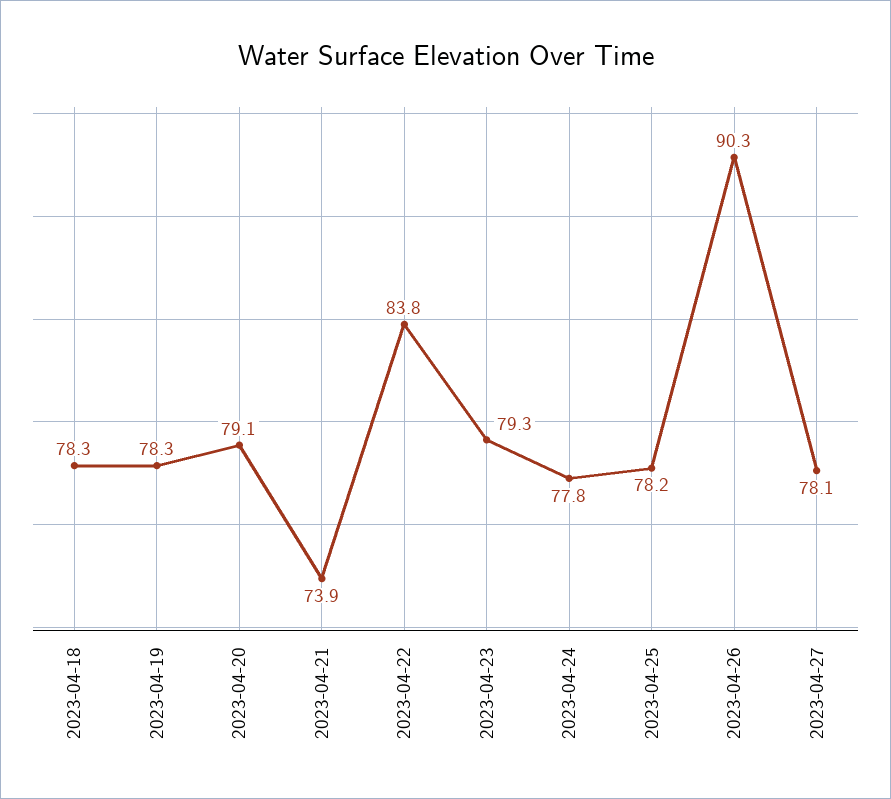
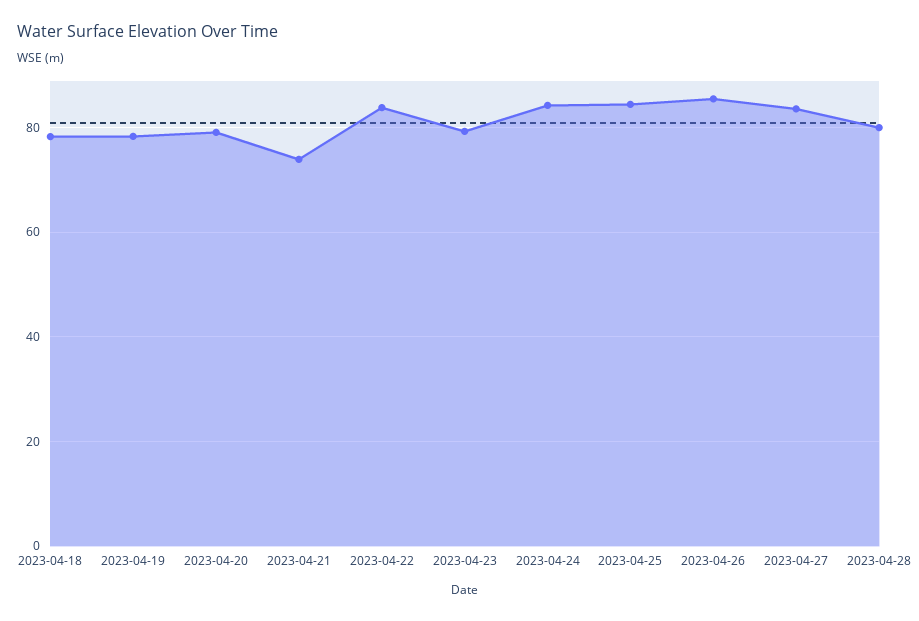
2023-04-24: 77.8 -> 84
2023-04-25: 78.2 -> 84
2023-04-26: 90.3 -> 86
2023-04-27: 78.1 -> 84
2023-04-28: none -> 80

